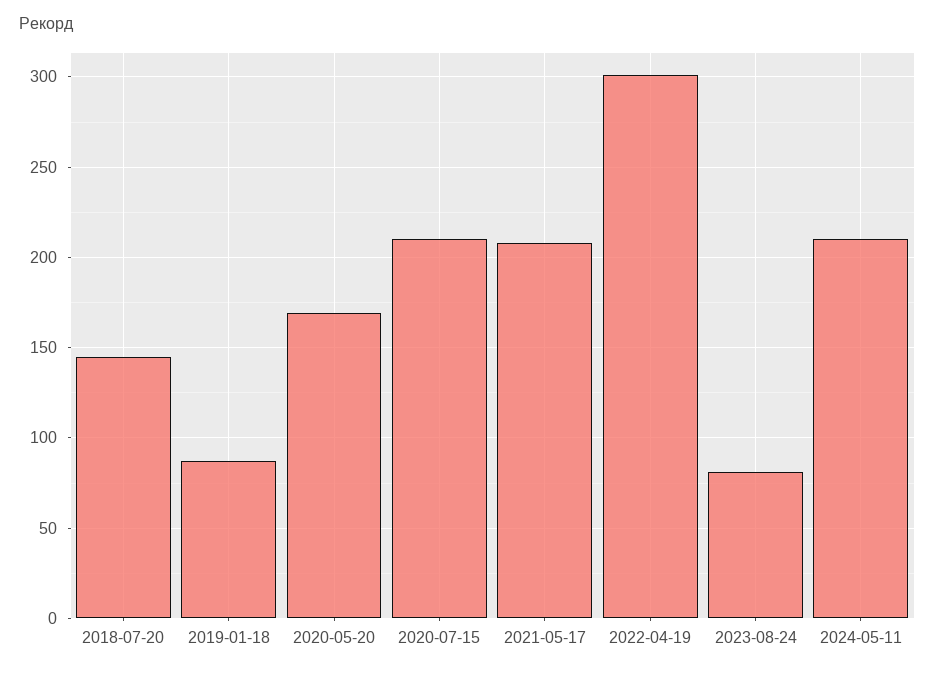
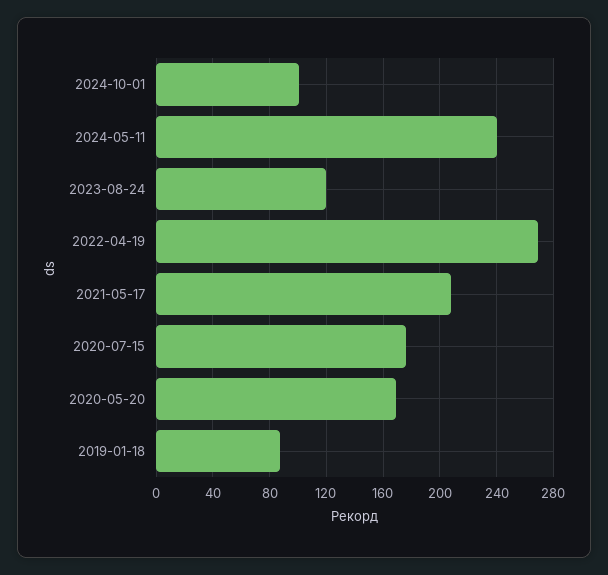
2018-07-20: 145 -> none
2020-07-15: 210 -> 175
2022-04-19: 300 -> 270
2023-08-24: 80 -> 120
2024-05-11: 210 -> 240
2024-10-01: none -> 100

